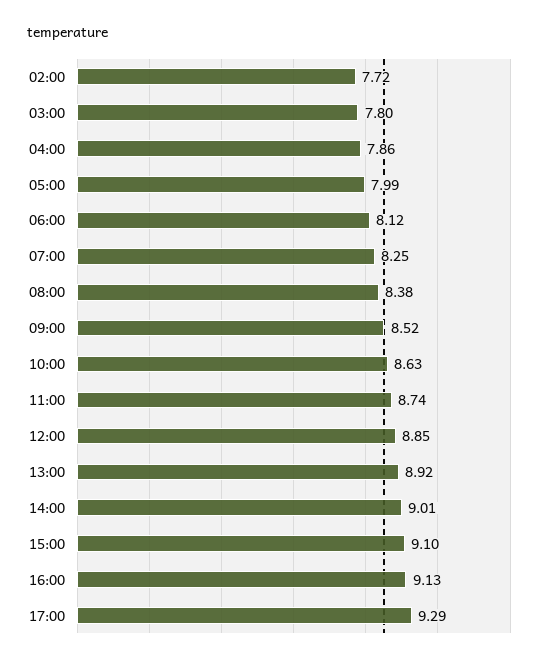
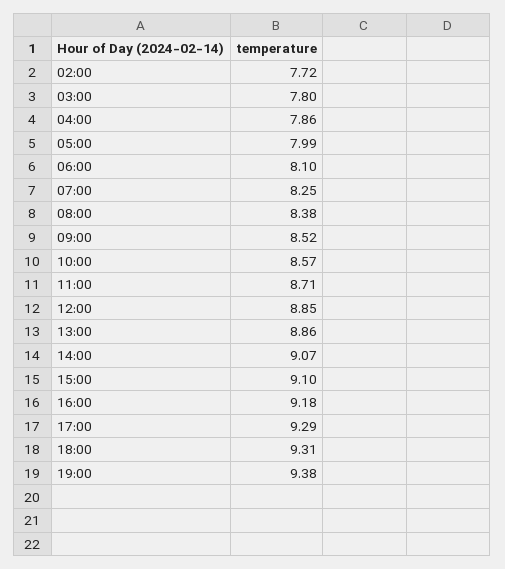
06:00: 8.12 -> 8.1
10:00: 8.63 -> 8.57
11:00: 8.74 -> 8.71
13:00: 8.92 -> 8.86
14:00: 9.01 -> 9.07
16:00: 9.13 -> 9.18
18:00: none -> 9.31
19:00: none -> 9.38

